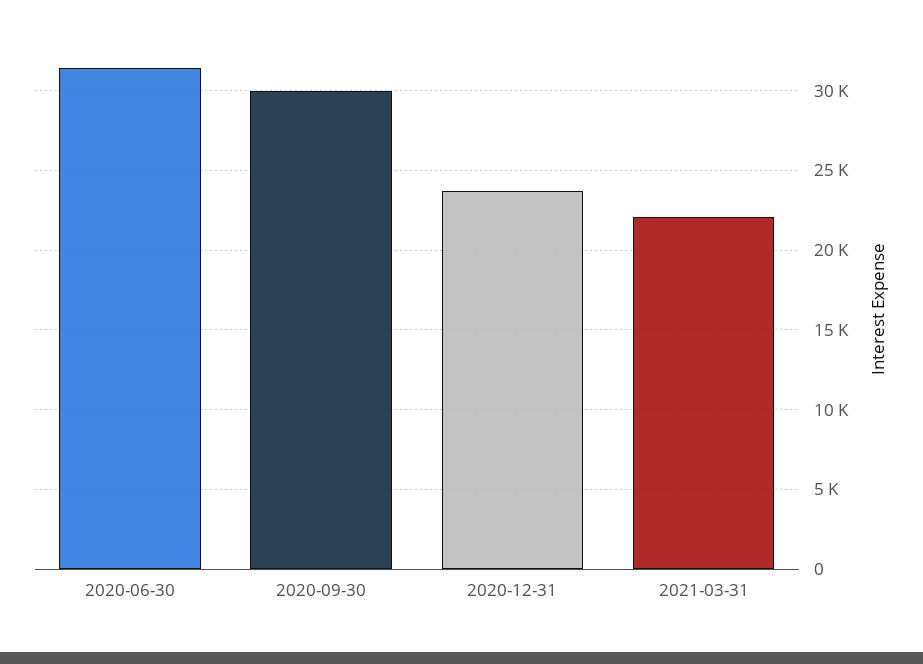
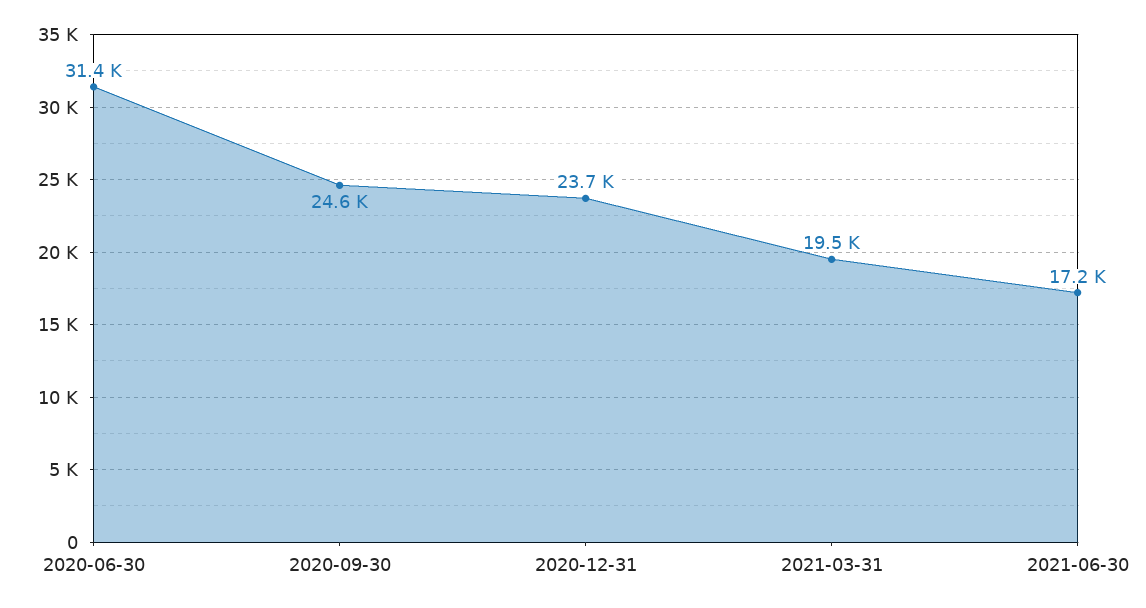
2020-09-30: 30000 -> 24600
2021-03-31: 22000 -> 19500
2021-06-30: none -> 17200

